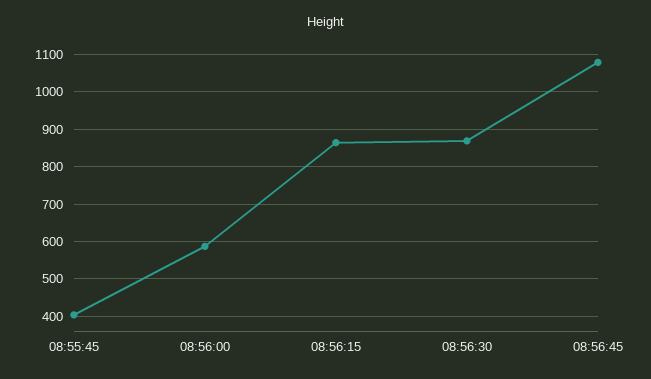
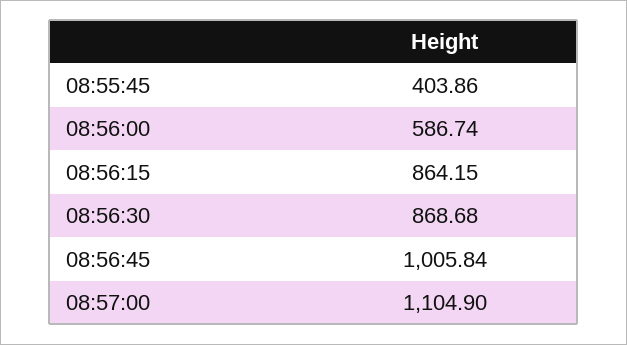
08:56:45: 1080 -> 1005.84
08:57:00: none -> 1104.9

